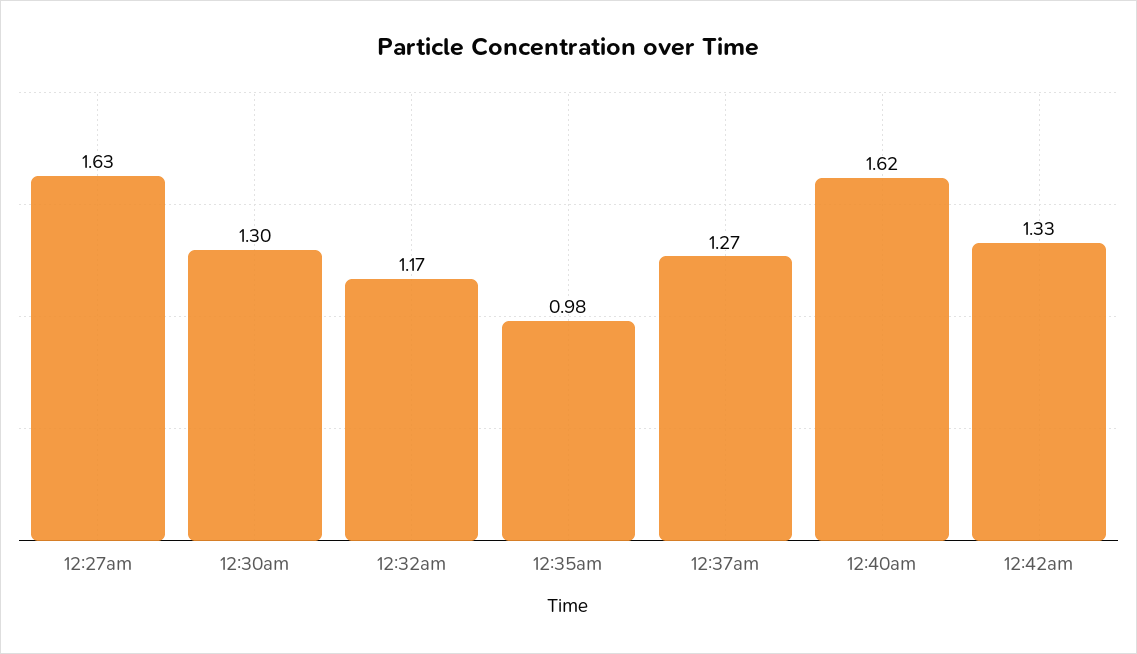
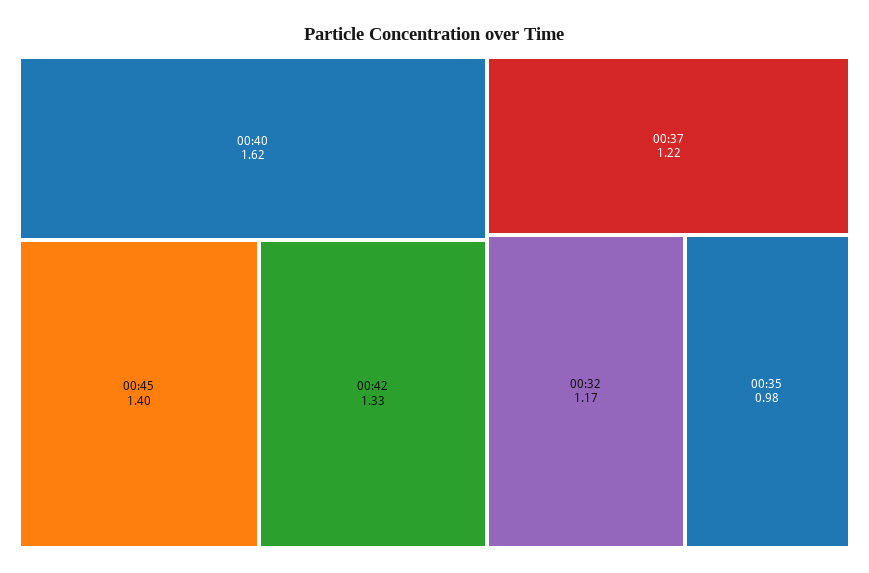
12:27am: 1.63 -> none
12:30am: 1.3 -> none
12:37am: 1.27 -> 1.22
00:45: none -> 1.4

